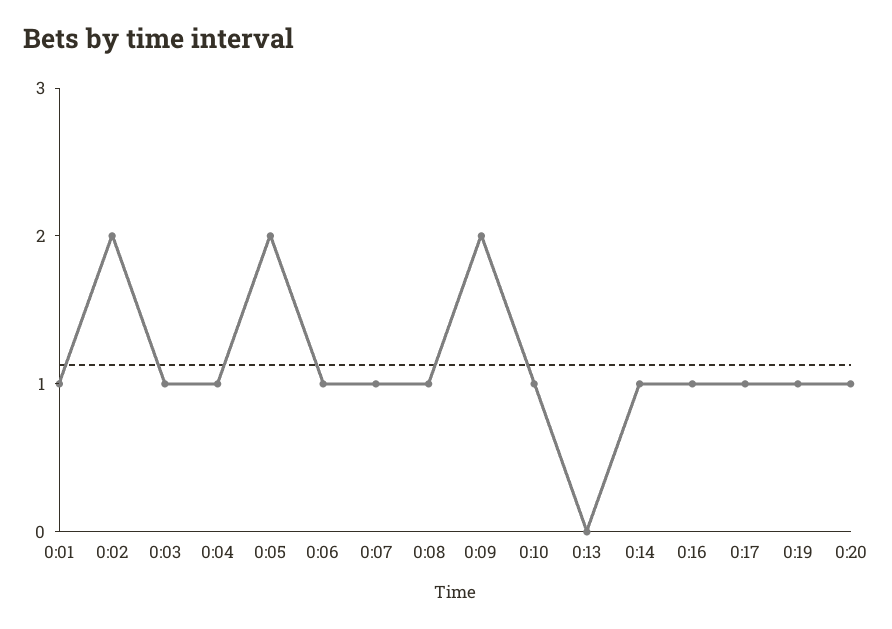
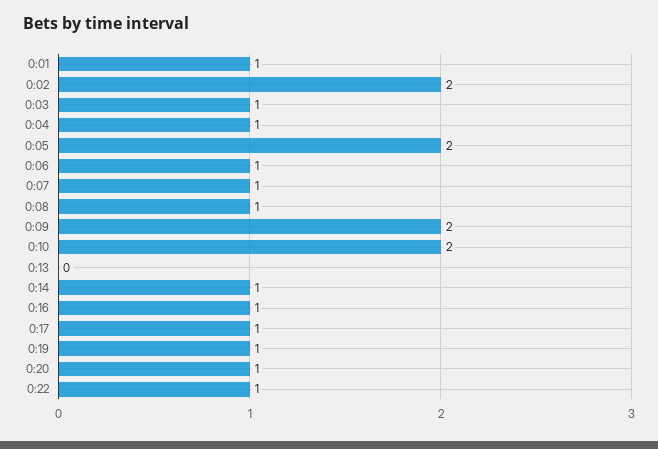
0:10: 1 -> 2
0:22: none -> 1

